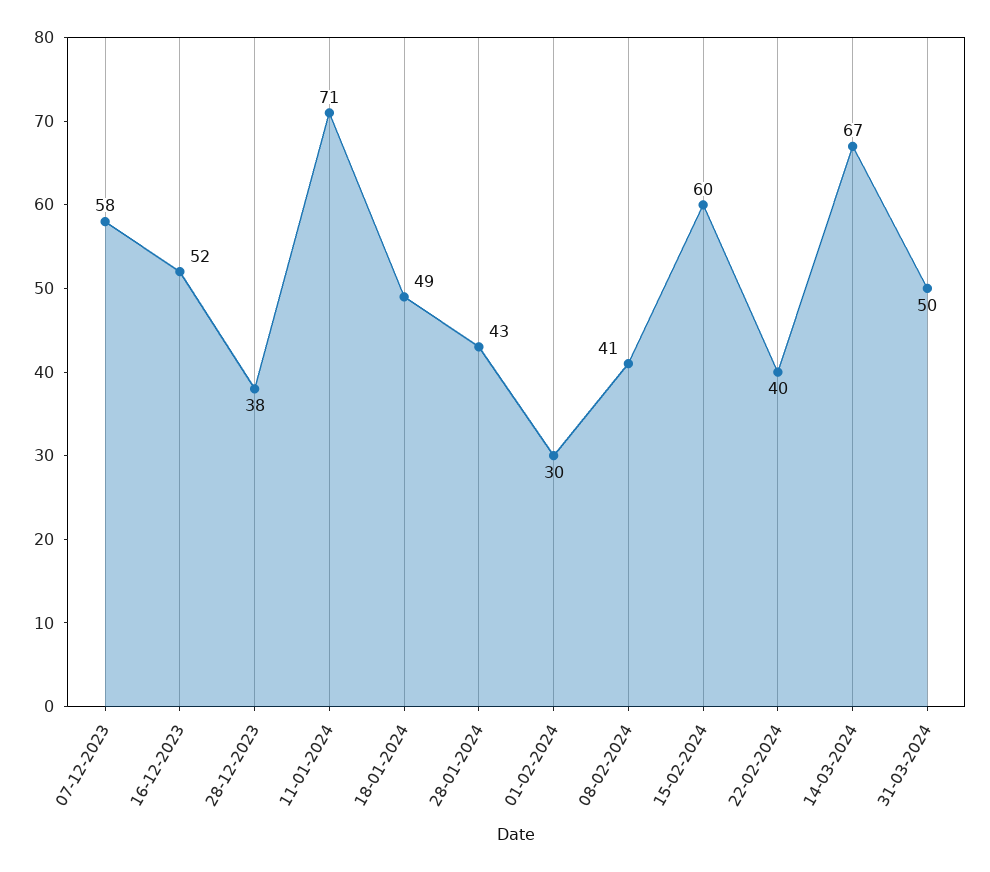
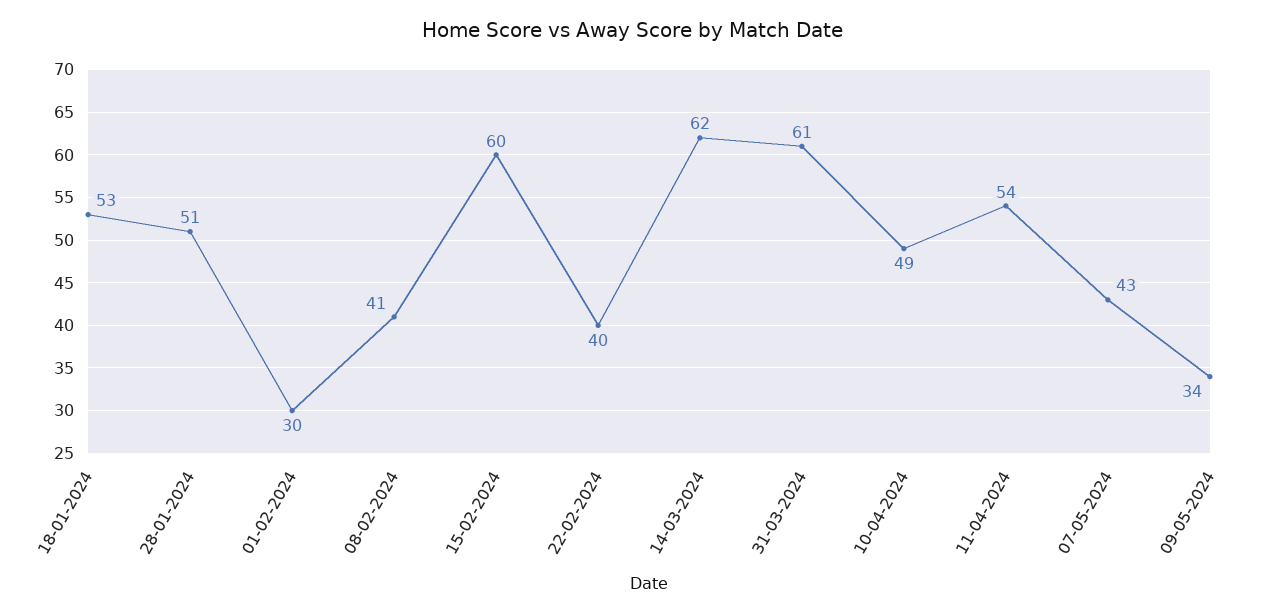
07-12-2023: 58 -> none
16-12-2023: 52 -> none
28-12-2023: 38 -> none
11-01-2024: 71 -> none
18-01-2024: 49 -> 53
28-01-2024: 43 -> 51
14-03-2024: 67 -> 62
31-03-2024: 50 -> 61
10-04-2024: none -> 49
11-04-2024: none -> 54
07-05-2024: none -> 43
09-05-2024: none -> 34

